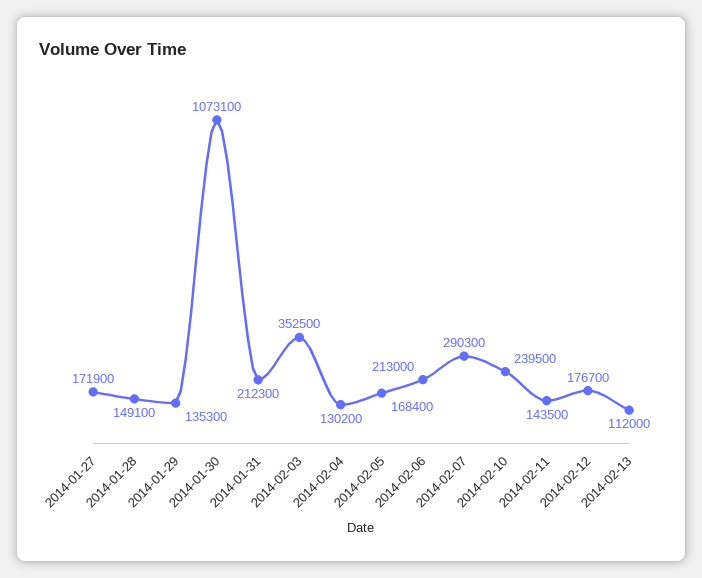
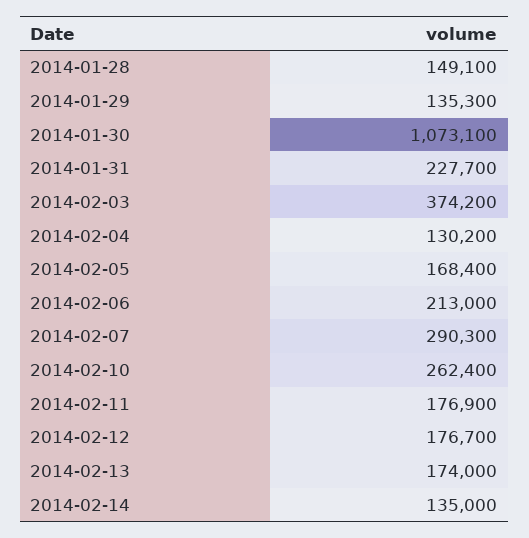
2014-01-27: 171900 -> none
2014-01-31: 212300 -> 227700
2014-02-03: 352500 -> 374200
2014-02-10: 239500 -> 262400
2014-02-11: 143500 -> 176900
2014-02-13: 112000 -> 174000
2014-02-14: none -> 135000

